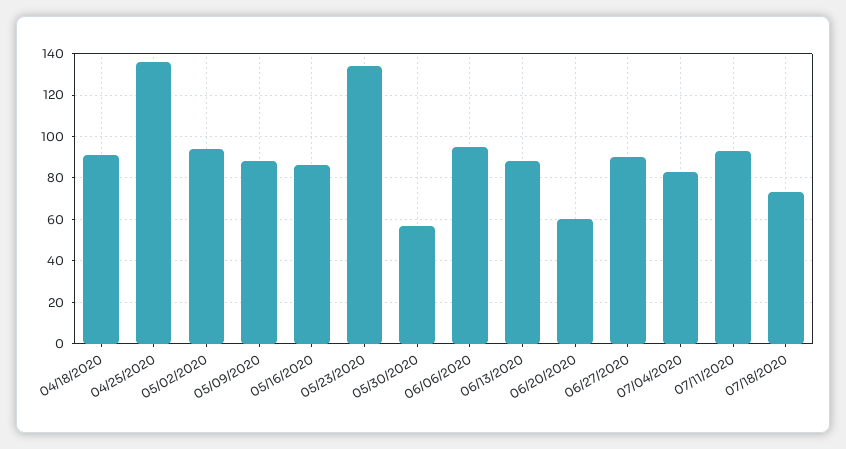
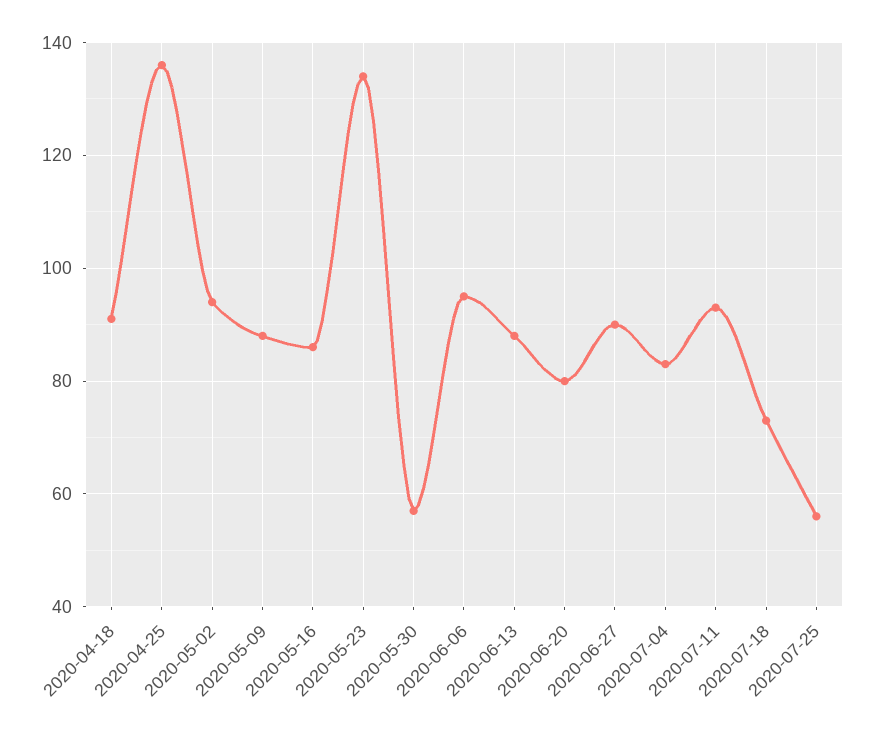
06/20/2020: 60 -> 80
2020-07-25: none -> 55

